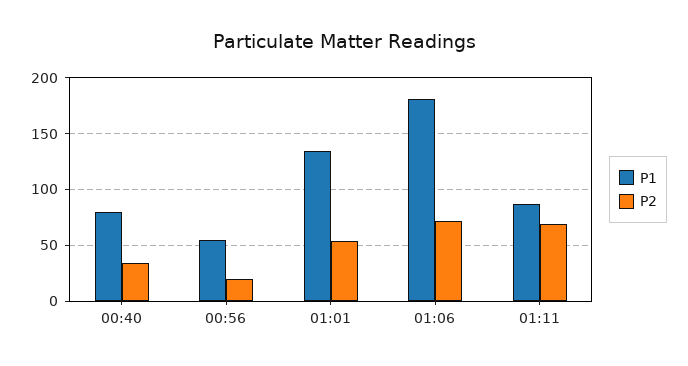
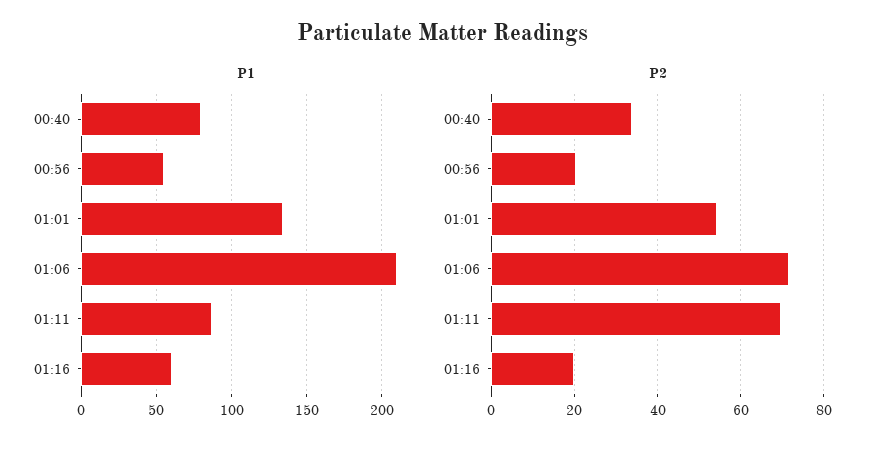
P1, 01:06: 180 -> 210
P1, 01:16: none -> 60
P2, 01:16: none -> 20

